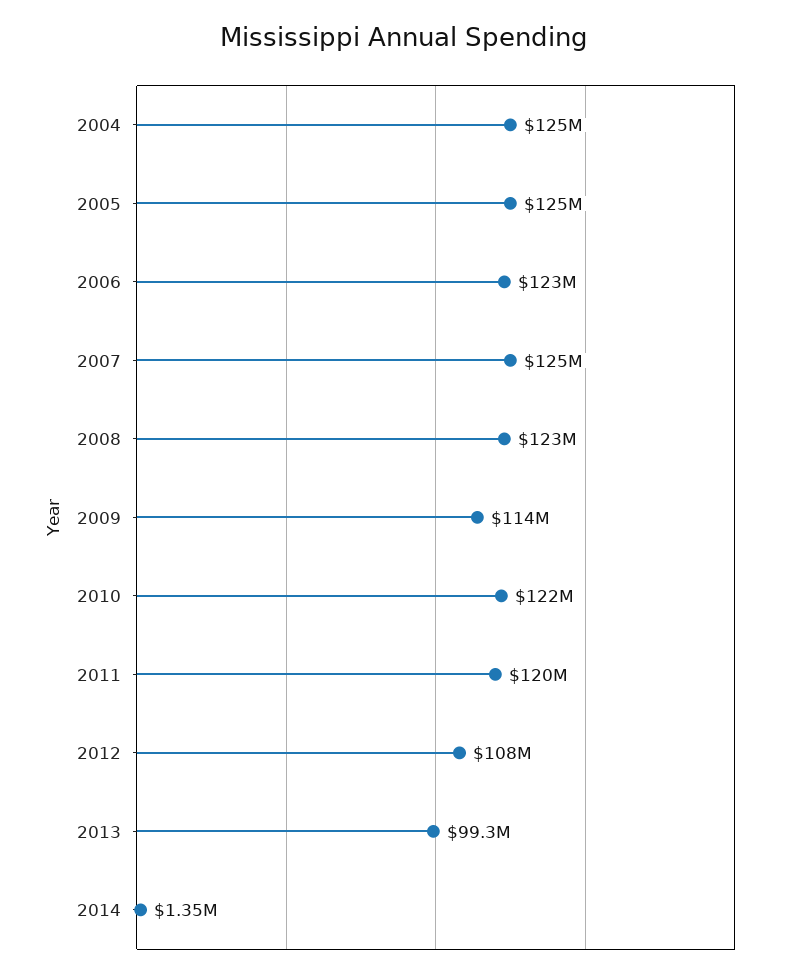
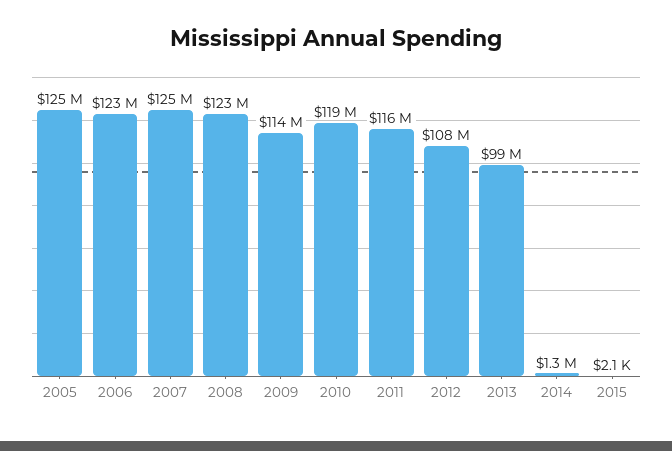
2004: 125000000 -> none
2010: 122000000 -> 119000000
2011: 120000000 -> 116000000
2015: none -> 2100

